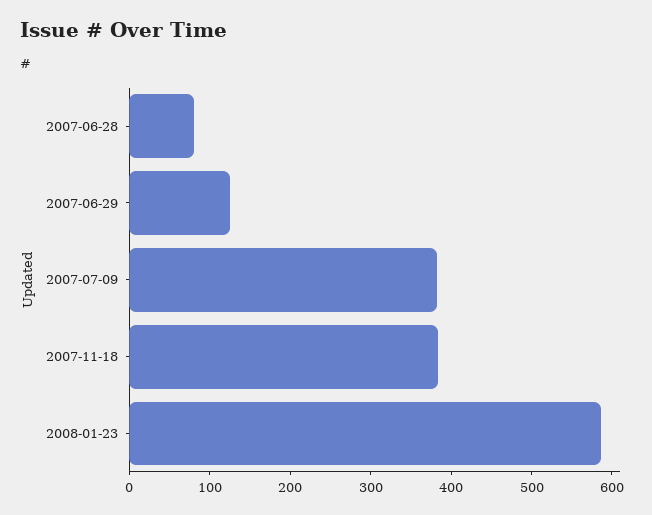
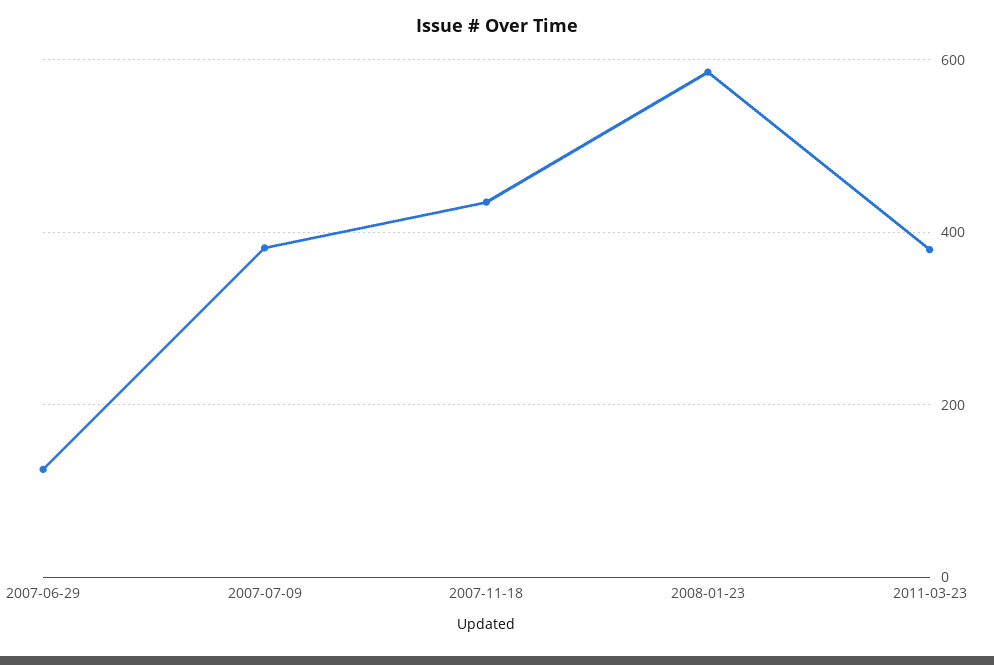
2007-06-28: 80 -> none
2007-11-18: 380 -> 440
2011-03-23: none -> 380

